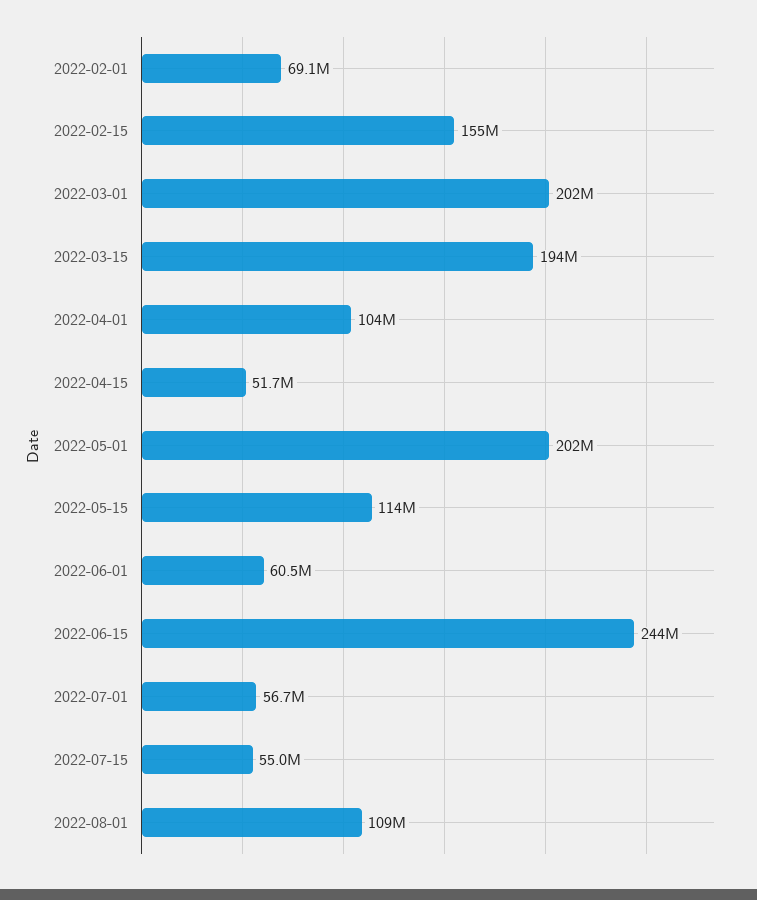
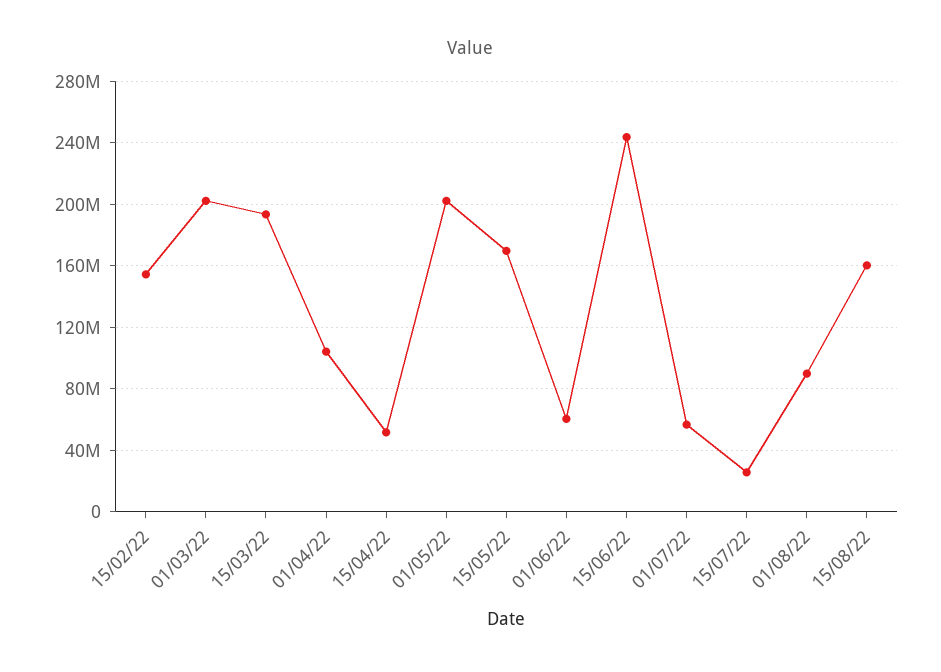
2022-02-01: 69100000 -> none
2022-05-15: 114000000 -> 170000000
2022-07-15: 55000000 -> 25000000
2022-08-01: 109000000 -> 90000000
15/08/22: none -> 160000000

